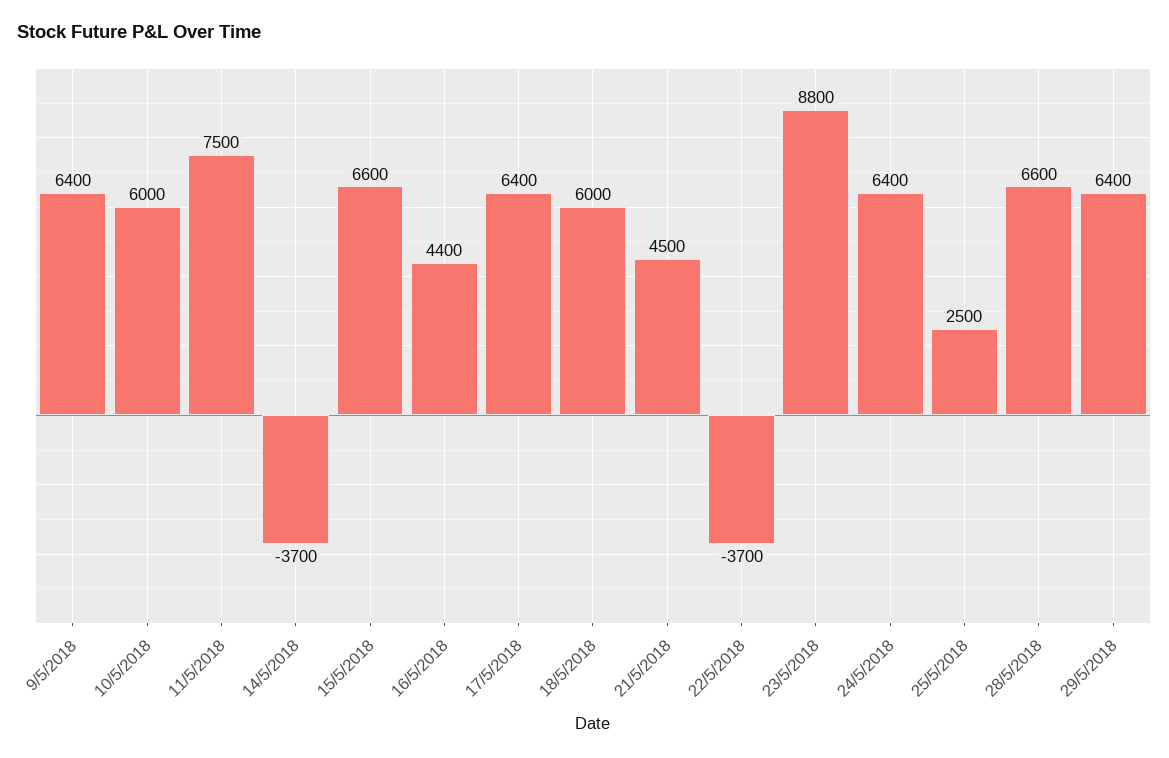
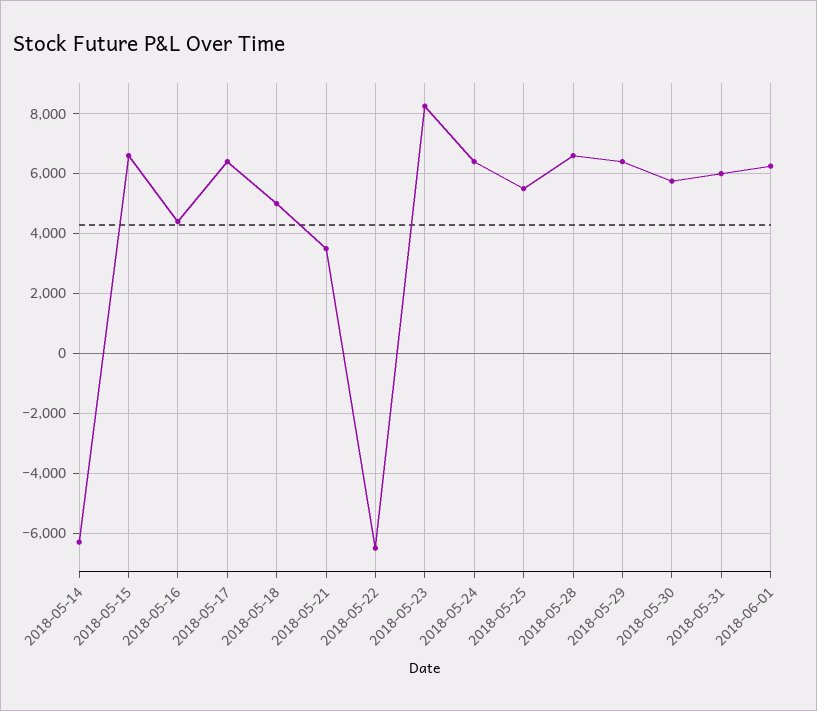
9/5/2018: 6400 -> none
10/5/2018: 6000 -> none
11/5/2018: 7500 -> none
14/5/2018: -3700 -> -6250
18/5/2018: 6000 -> 5000
21/5/2018: 4500 -> 3500
22/5/2018: -3700 -> -6500
23/5/2018: 8800 -> 8250
25/5/2018: 2500 -> 5500
2018-05-30: none -> 5750
2018-05-31: none -> 6000
2018-06-01: none -> 6250

